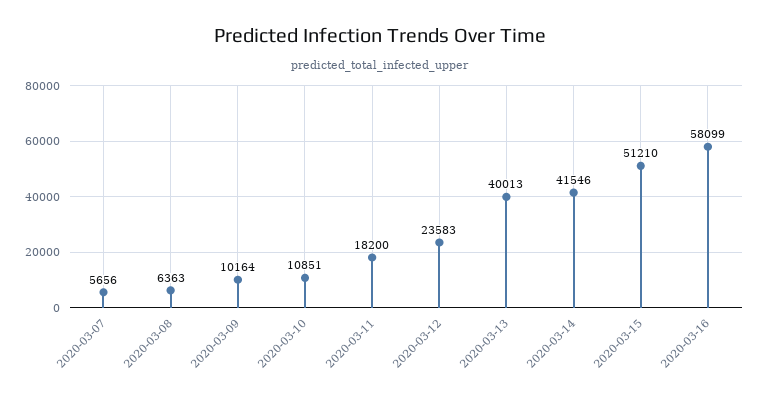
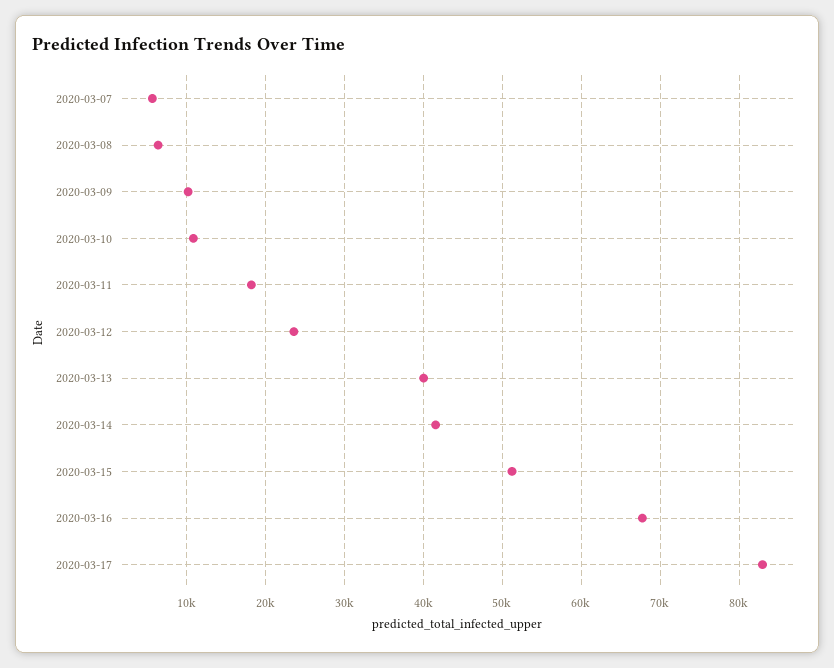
2020-03-16: 58099 -> 68000
2020-03-17: none -> 83000

